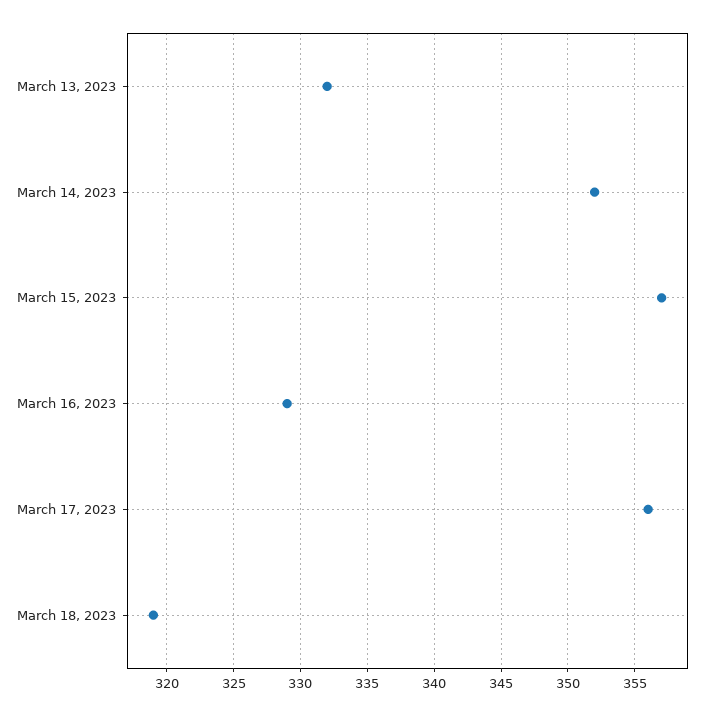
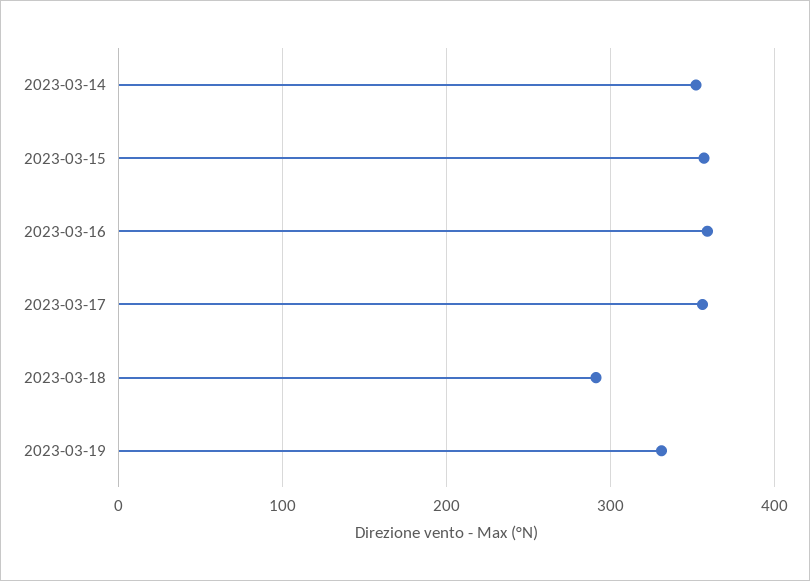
March 13, 2023: 332 -> none
March 16, 2023: 329 -> 360
March 18, 2023: 319 -> 290
2023-03-19: none -> 330

